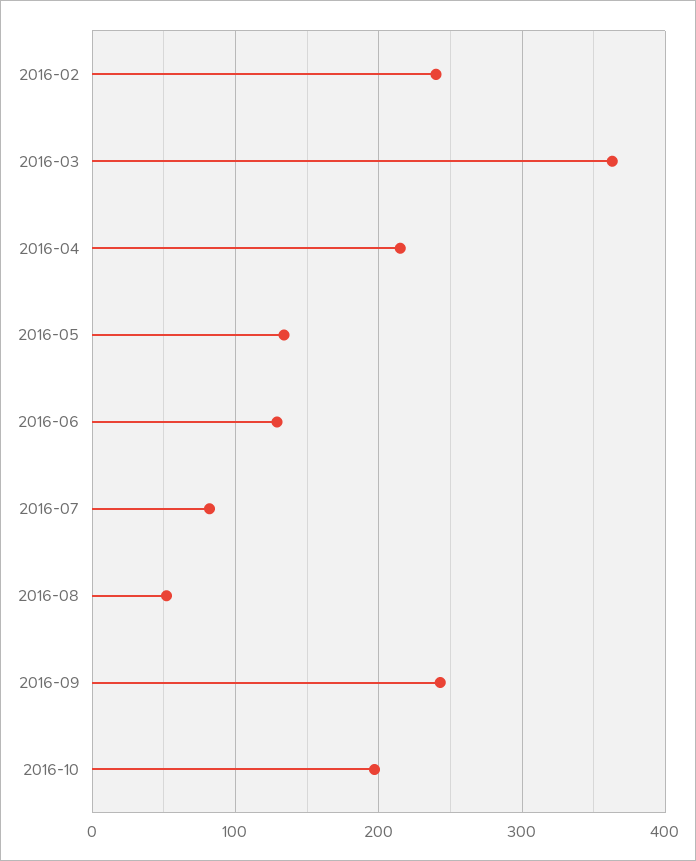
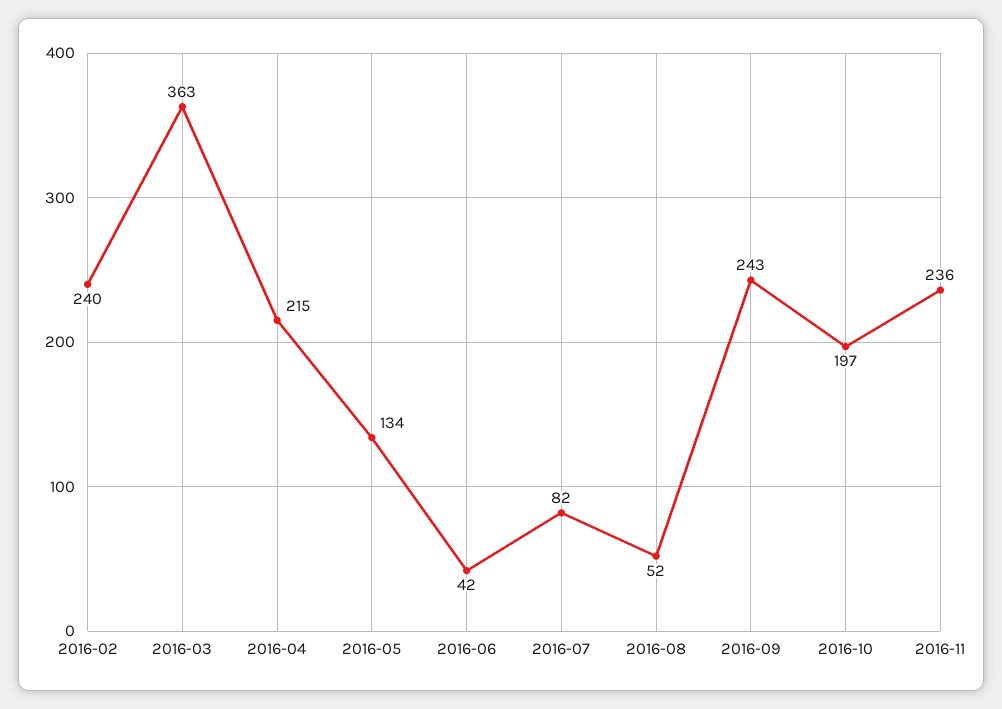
2016-06: 130 -> 42
2016-11: none -> 236

